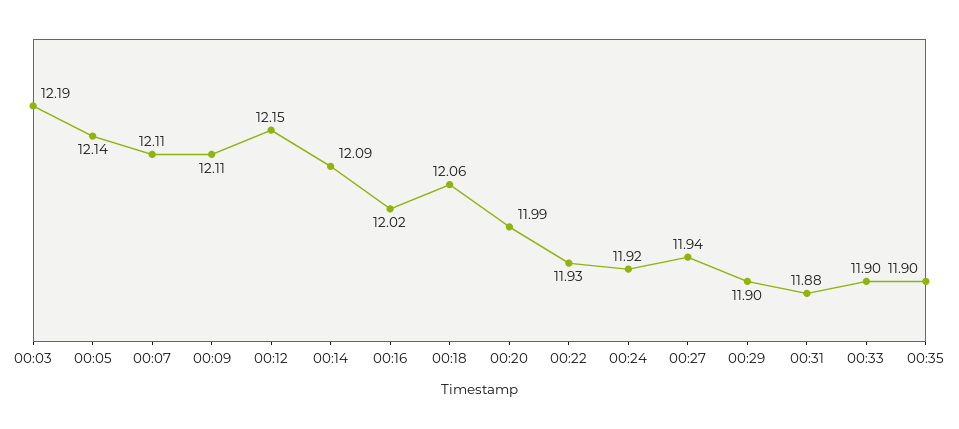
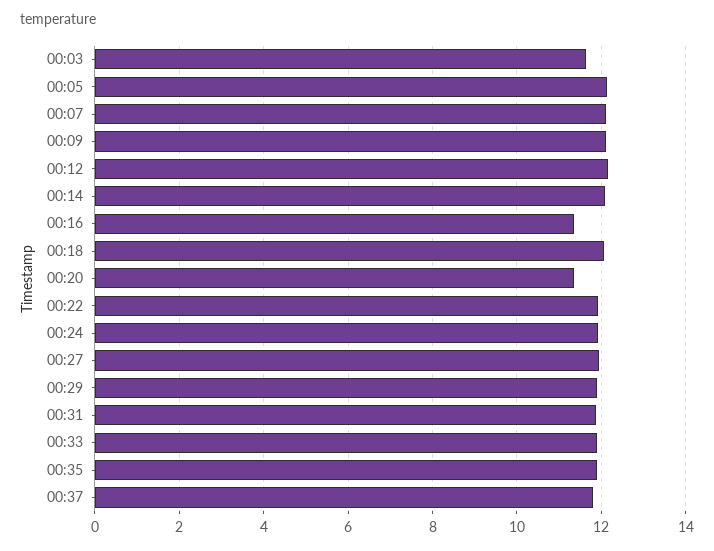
00:03: 12.19 -> 11.6
00:16: 12.02 -> 11.4
00:20: 11.99 -> 11.4
00:37: none -> 11.8

